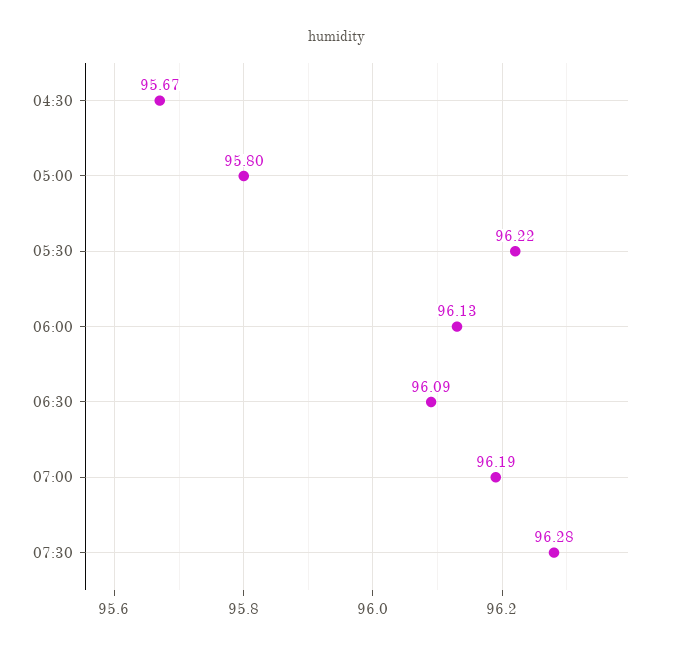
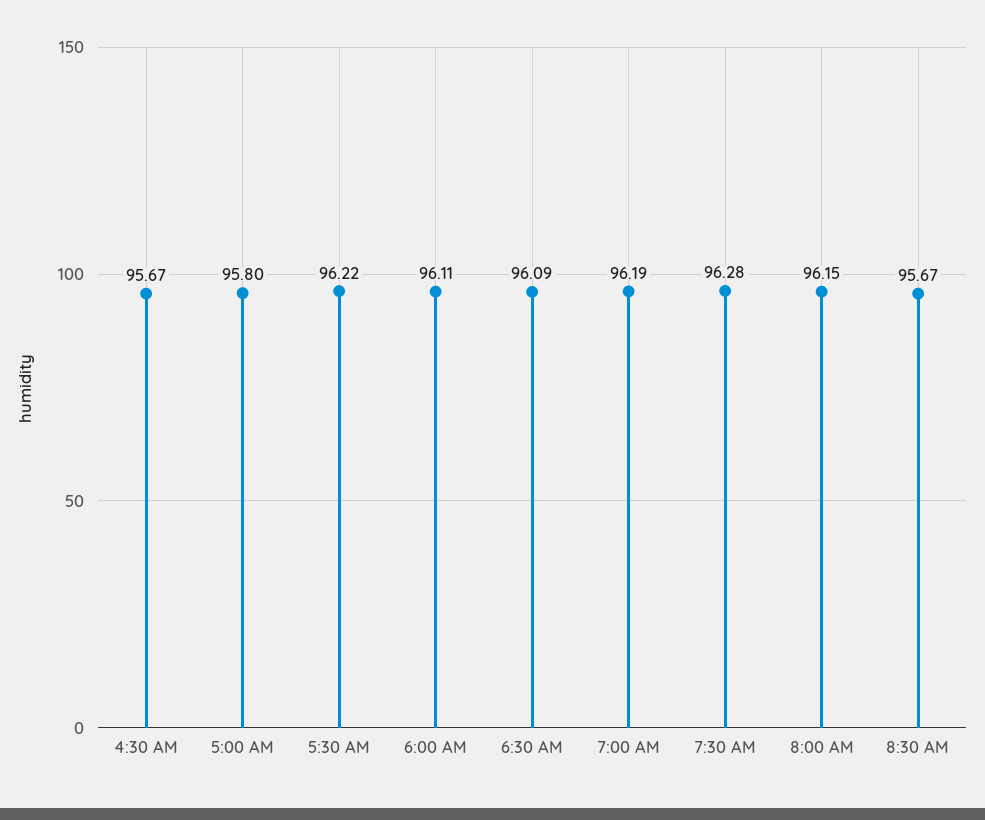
06:00: 96.13 -> 96.11
8:00 AM: none -> 96.15
8:30 AM: none -> 95.67

